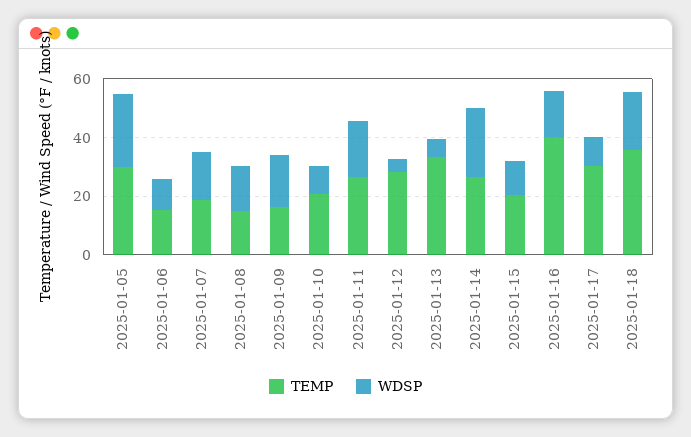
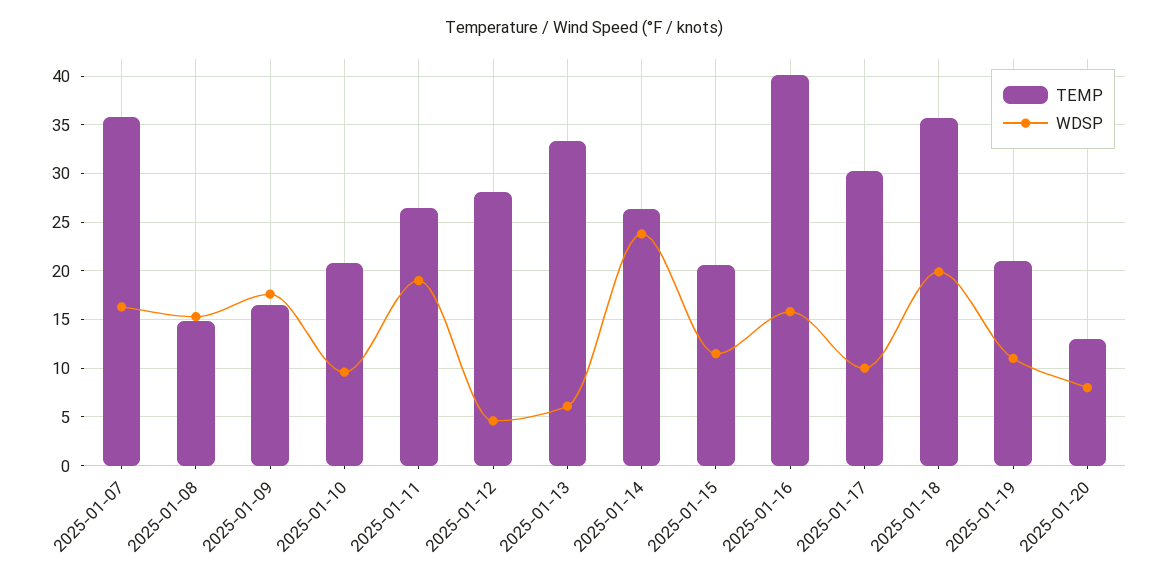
TEMP, 2025-01-05: 30 -> none
WDSP, 2025-01-05: 25 -> none
TEMP, 2025-01-06: 15 -> none
WDSP, 2025-01-06: 10 -> none
TEMP, 2025-01-07: 20 -> 36
TEMP, 2025-01-19: none -> 21
WDSP, 2025-01-19: none -> 11
TEMP, 2025-01-20: none -> 13
WDSP, 2025-01-20: none -> 8

